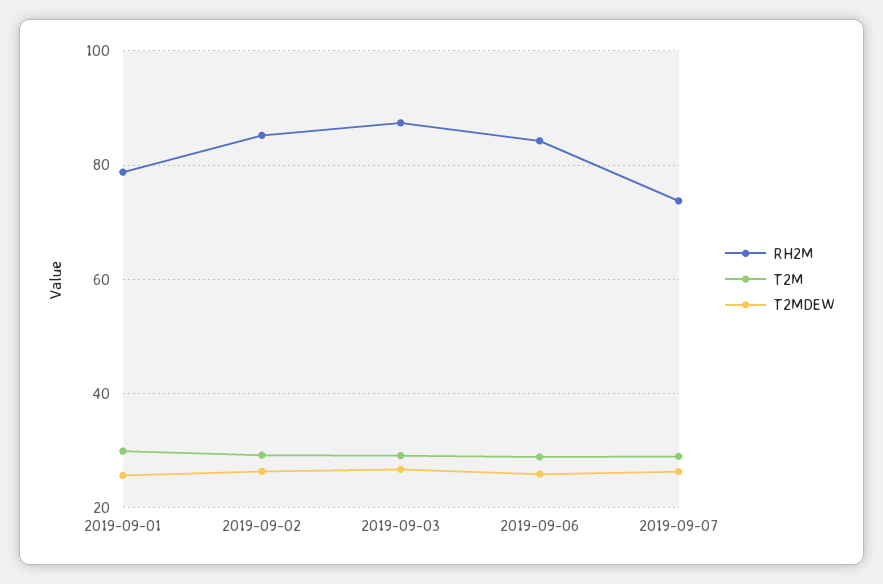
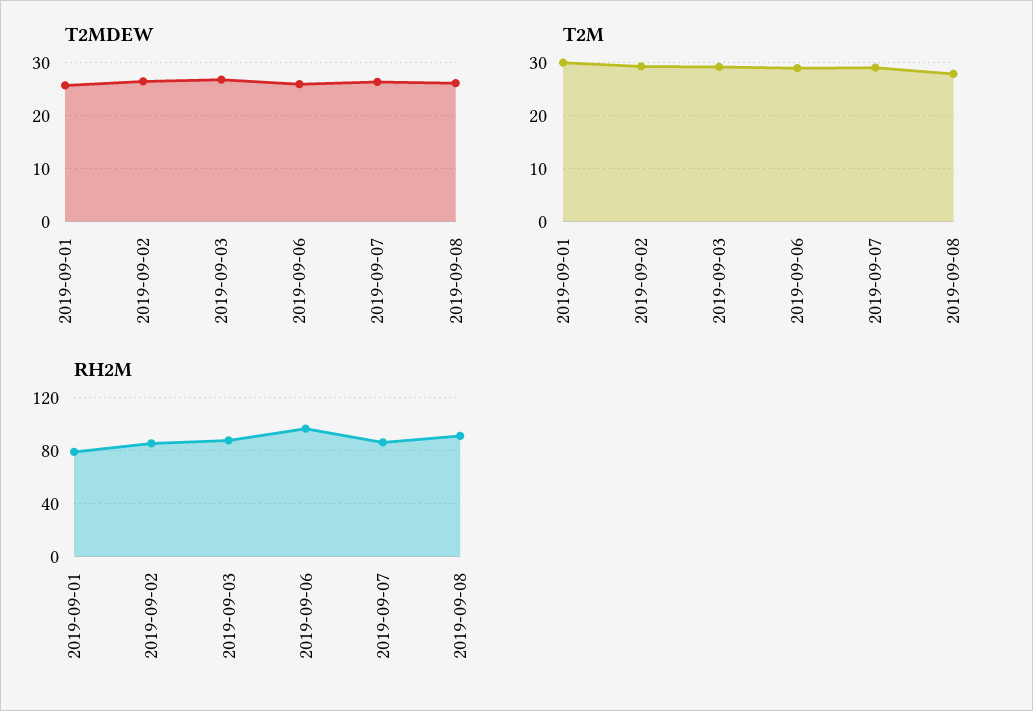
RH2M, 2019-09-06: 84 -> 95
RH2M, 2019-09-07: 74 -> 85
T2MDEW, 2019-09-08: none -> 26
T2M, 2019-09-08: none -> 28
RH2M, 2019-09-08: none -> 90

